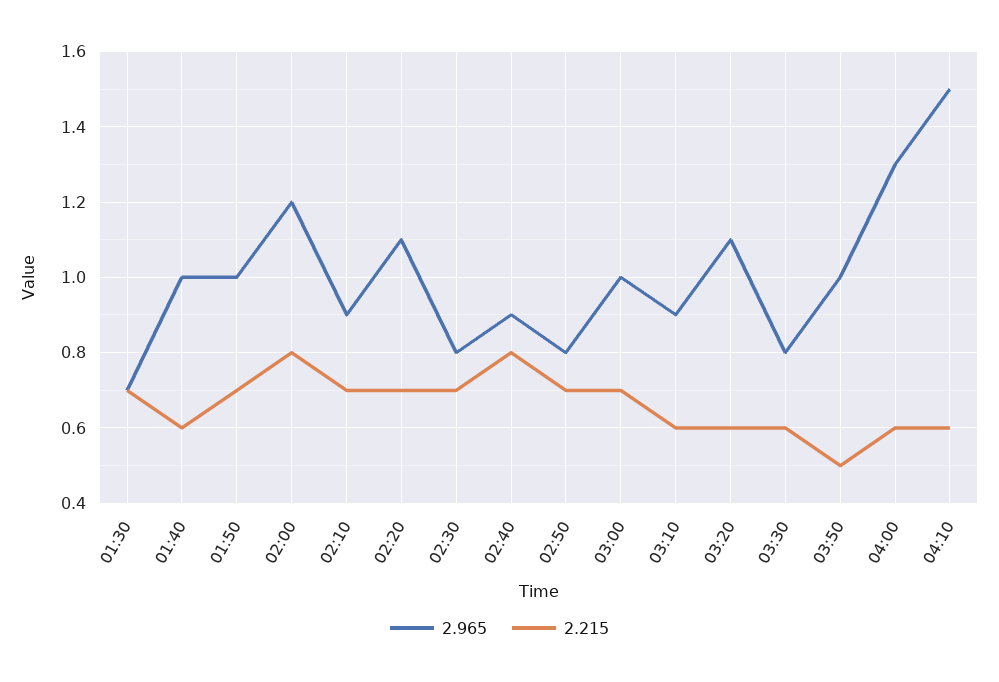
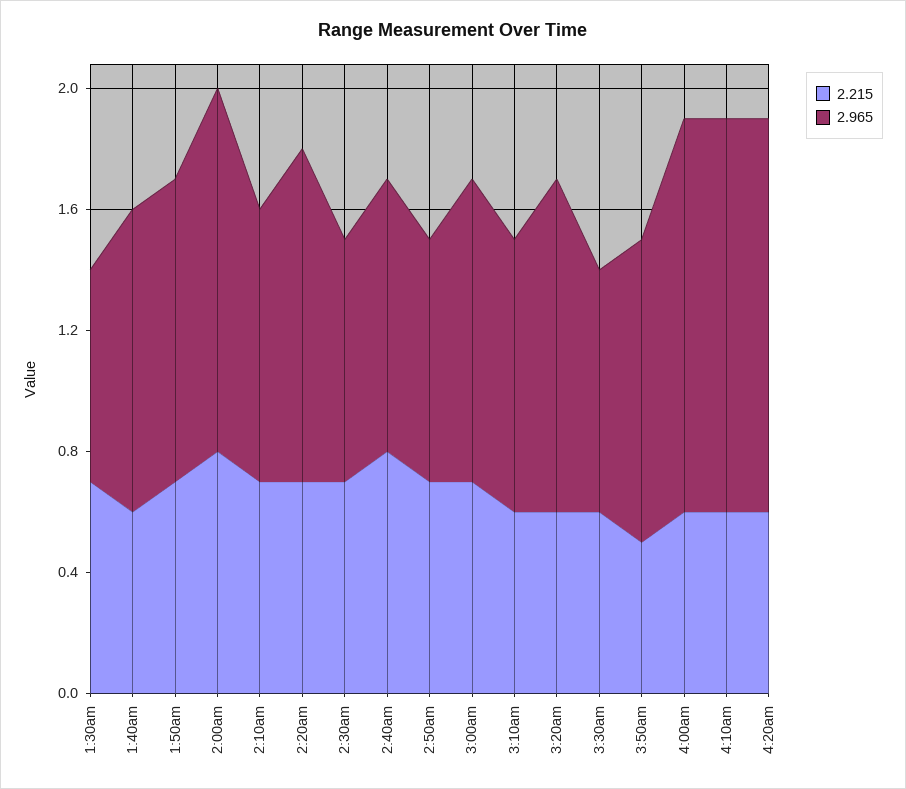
2.965, 04:10: 1.5 -> 1.3
2.215, 4:20am: none -> 0.6
2.965, 4:20am: none -> 1.3

